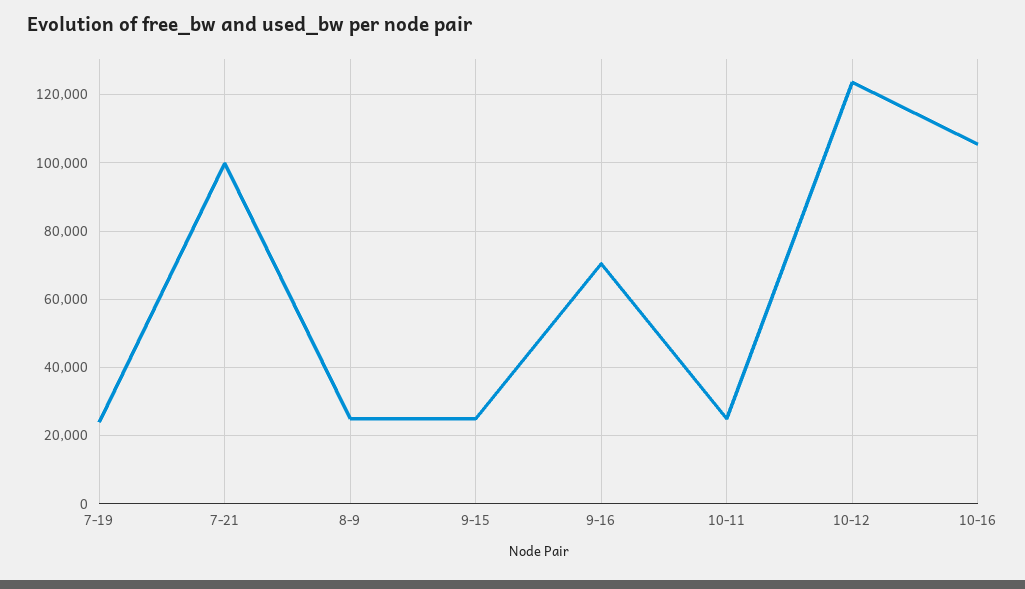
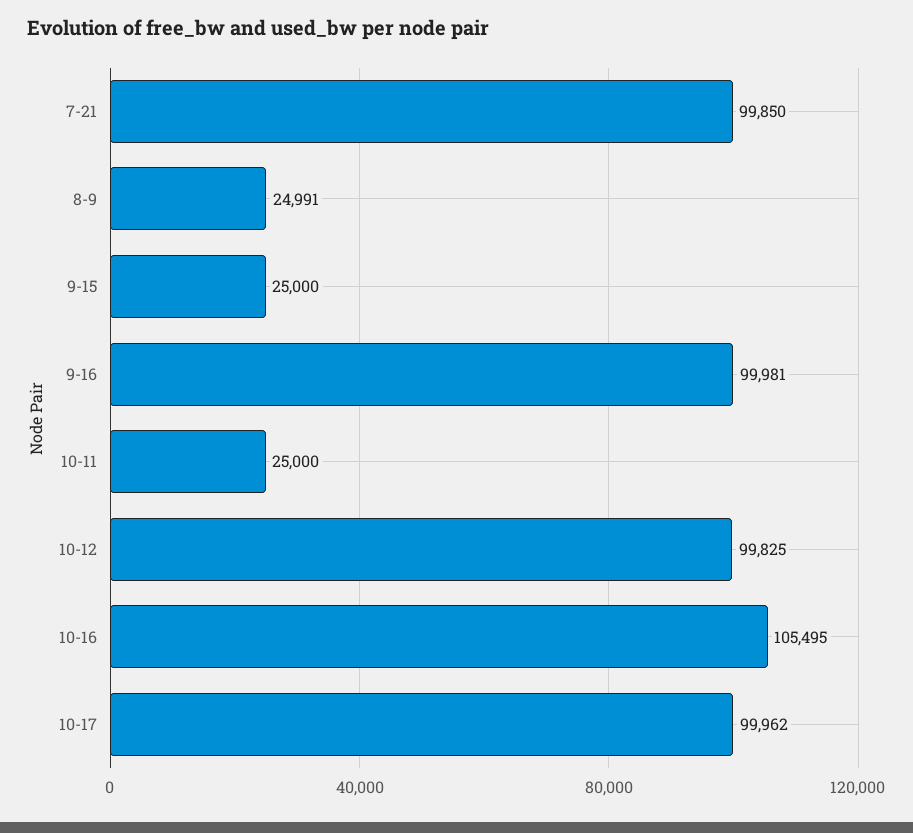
7-19: 24000 -> none
9-16: 70000 -> 99981
10-12: 124000 -> 99825
10-17: none -> 99962

